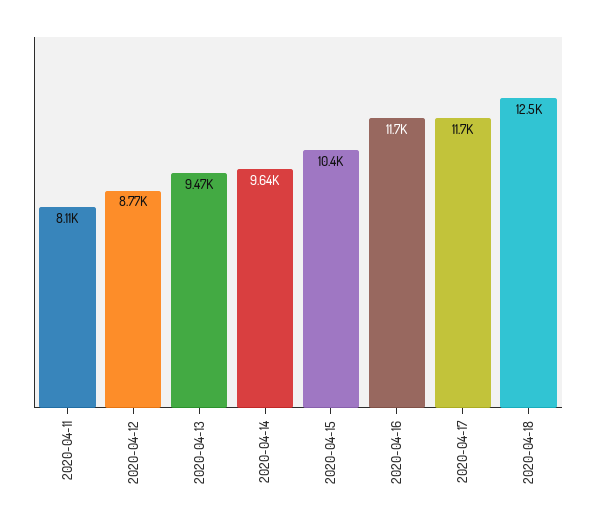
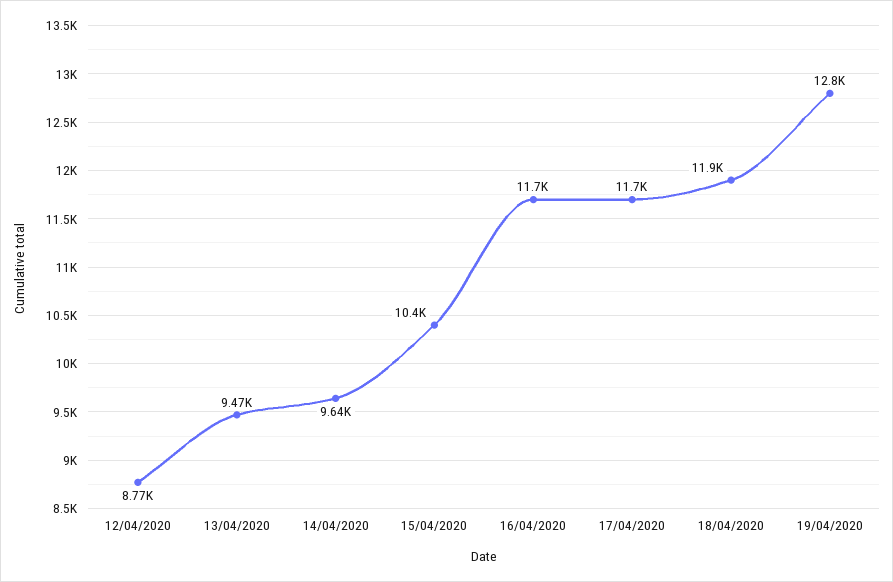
2020-04-11: 8110 -> none
2020-04-18: 12500 -> 11900
19/04/2020: none -> 12800

